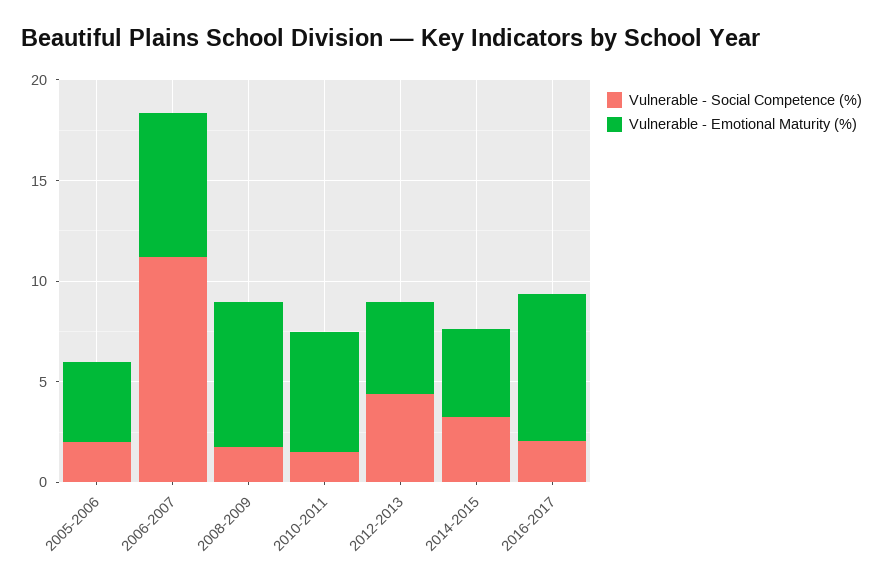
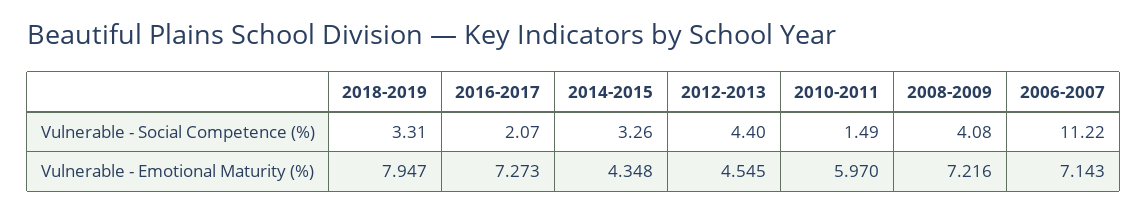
Vulnerable - Social Competence (%), 2005-2006: 2 -> none
Vulnerable - Emotional Maturity (%), 2005-2006: 4 -> none
Vulnerable - Social Competence (%), 2008-2009: 2 -> 4.08
Vulnerable - Social Competence (%), 2018-2019: none -> 3.31
Vulnerable - Emotional Maturity (%), 2018-2019: none -> 7.947

